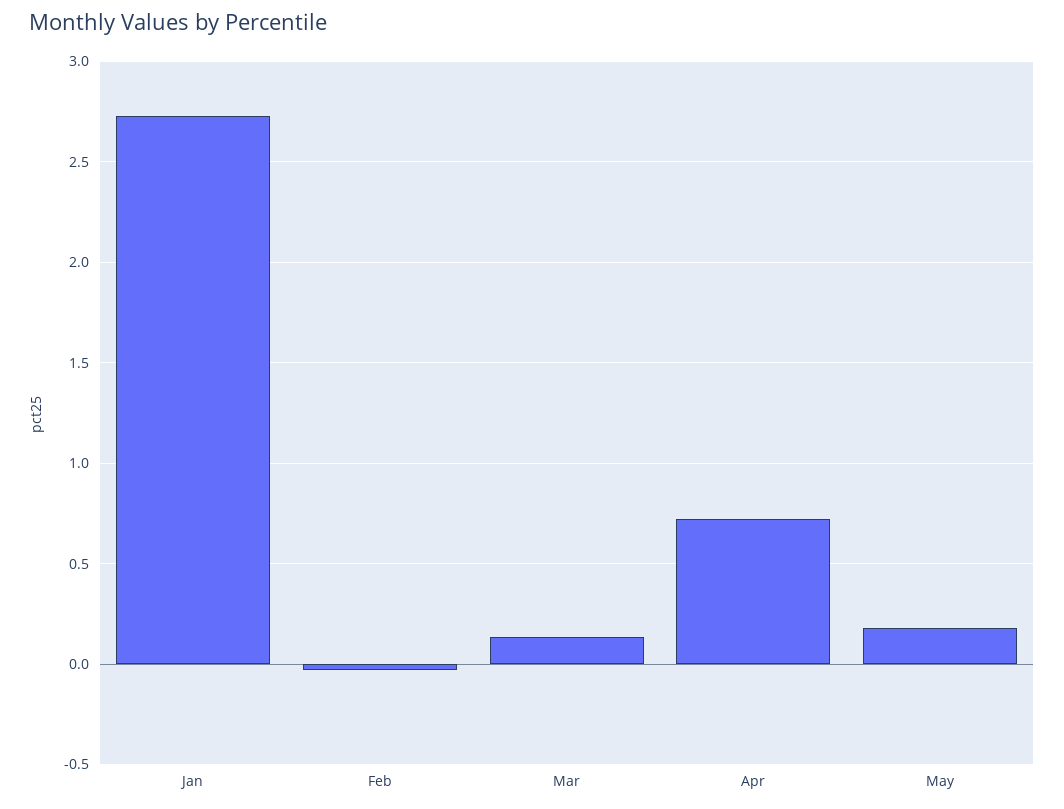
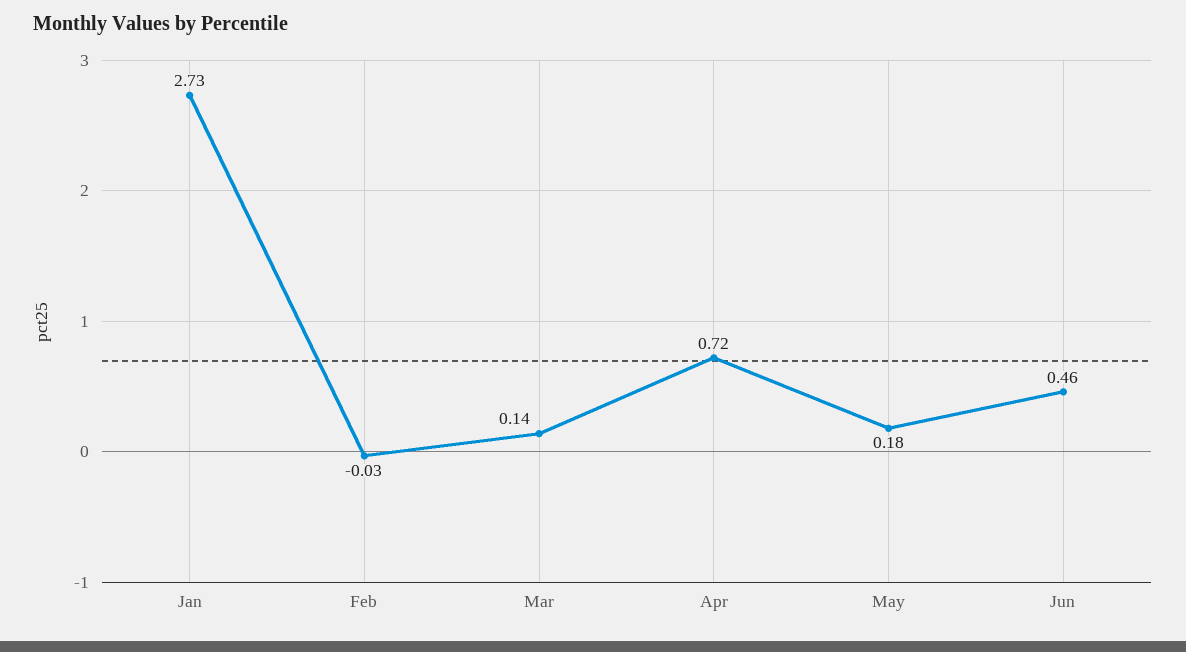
Jun: none -> 0.46

